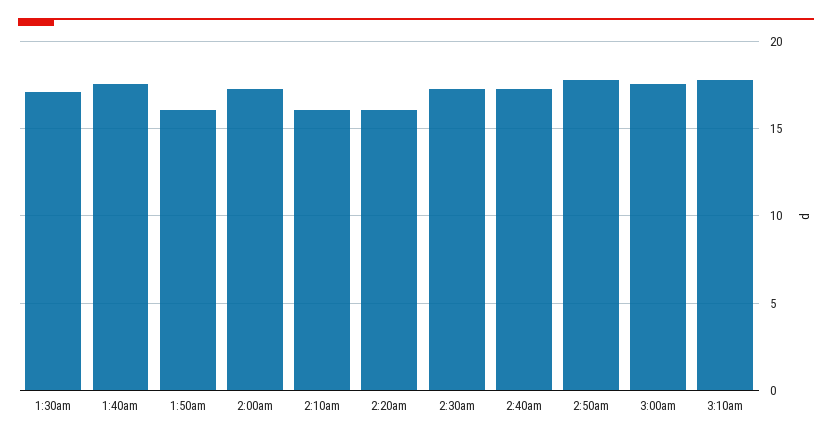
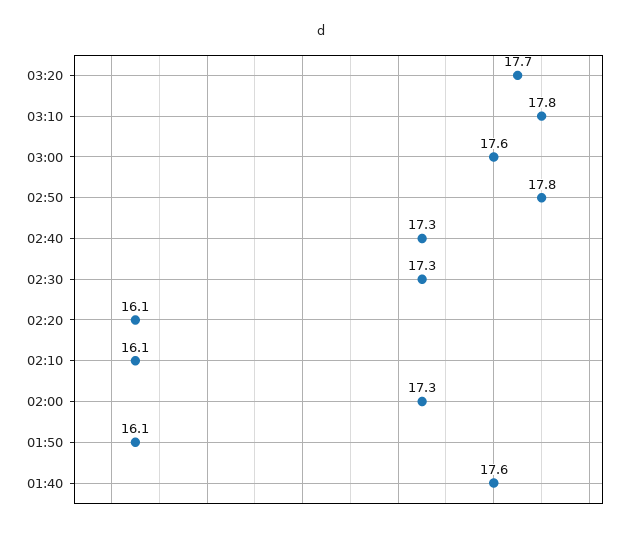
1:30am: 17 -> none
03:20: none -> 17.7

